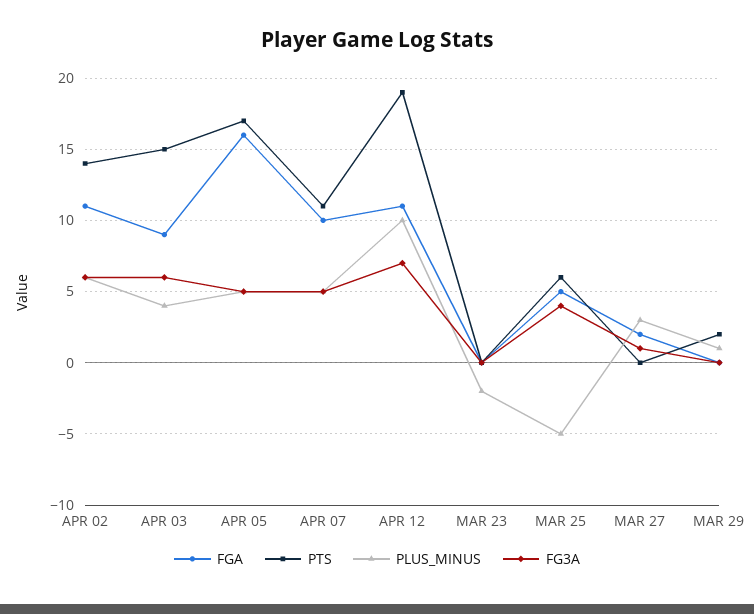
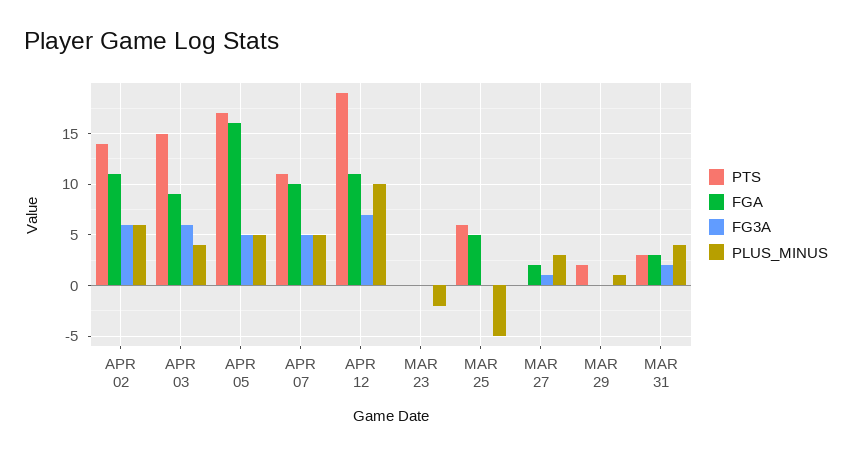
FG3A, MAR 25: 4 -> 0
PTS, MAR 31: none -> 3
FGA, MAR 31: none -> 3
FG3A, MAR 31: none -> 2
PLUS_MINUS, MAR 31: none -> 4

